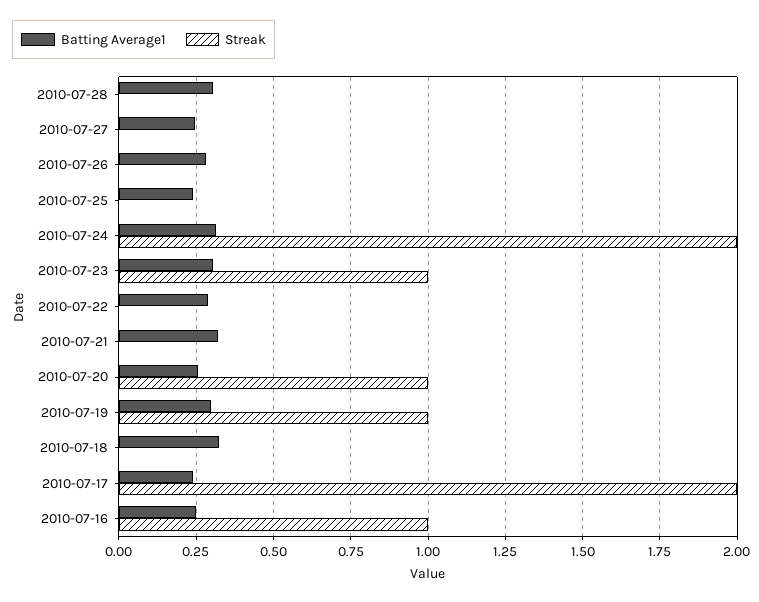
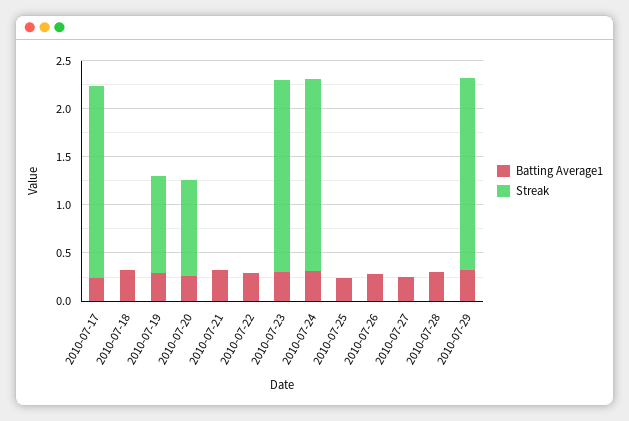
Streak, 2010-07-23: 1 -> 2
Batting Average1, 2010-07-16: 0.25 -> none
Streak, 2010-07-16: 1 -> none
Batting Average1, 2010-07-29: none -> 0.3
Streak, 2010-07-29: none -> 2

